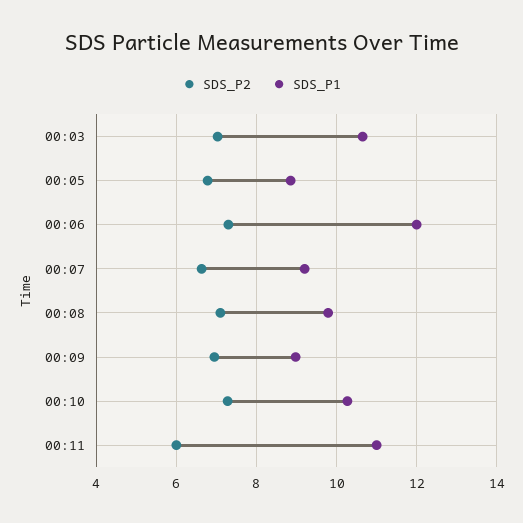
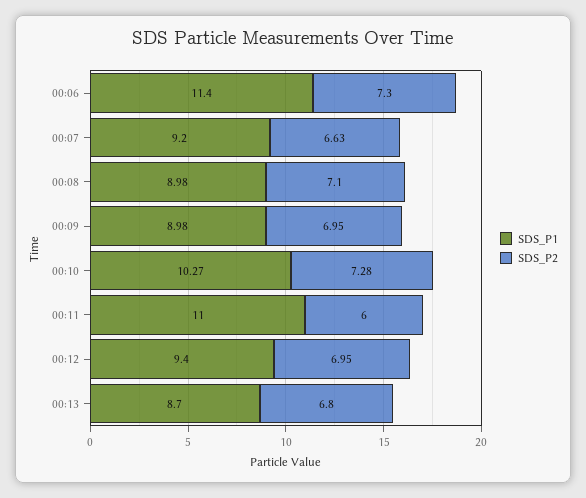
SDS_P2, 00:03: 7 -> none
SDS_P1, 00:03: 10.6 -> none
SDS_P2, 00:05: 6.8 -> none
SDS_P1, 00:05: 8.8 -> none
SDS_P1, 00:06: 12 -> 11.4
SDS_P1, 00:08: 9.8 -> 8.98
SDS_P1, 00:12: none -> 9.4
SDS_P2, 00:12: none -> 6.95
SDS_P1, 00:13: none -> 8.7
SDS_P2, 00:13: none -> 6.8

